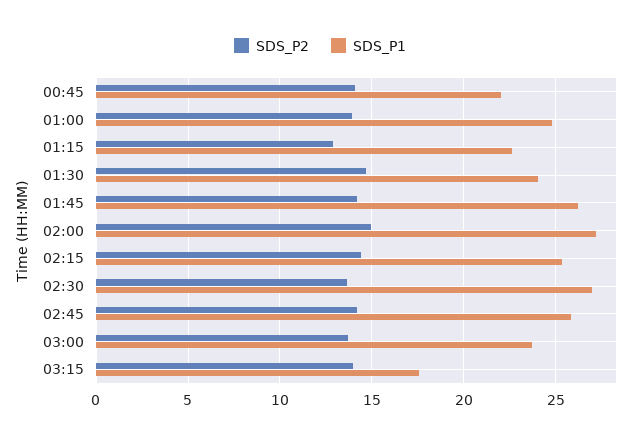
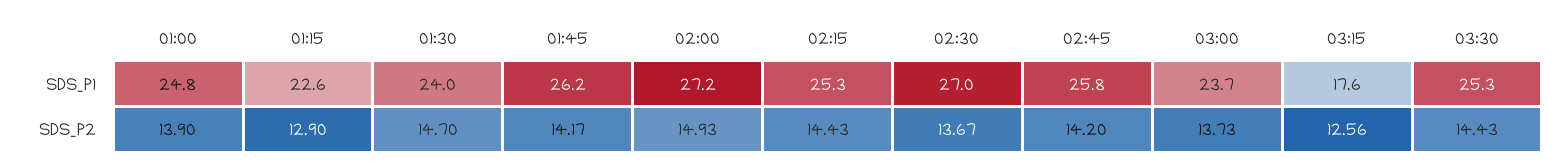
SDS_P2, 00:45: 14 -> none
SDS_P1, 00:45: 22 -> none
SDS_P2, 03:15: 14 -> 12.56
SDS_P1, 03:30: none -> 25.3
SDS_P2, 03:30: none -> 14.43

